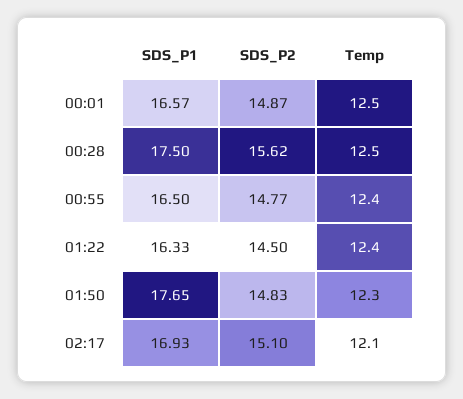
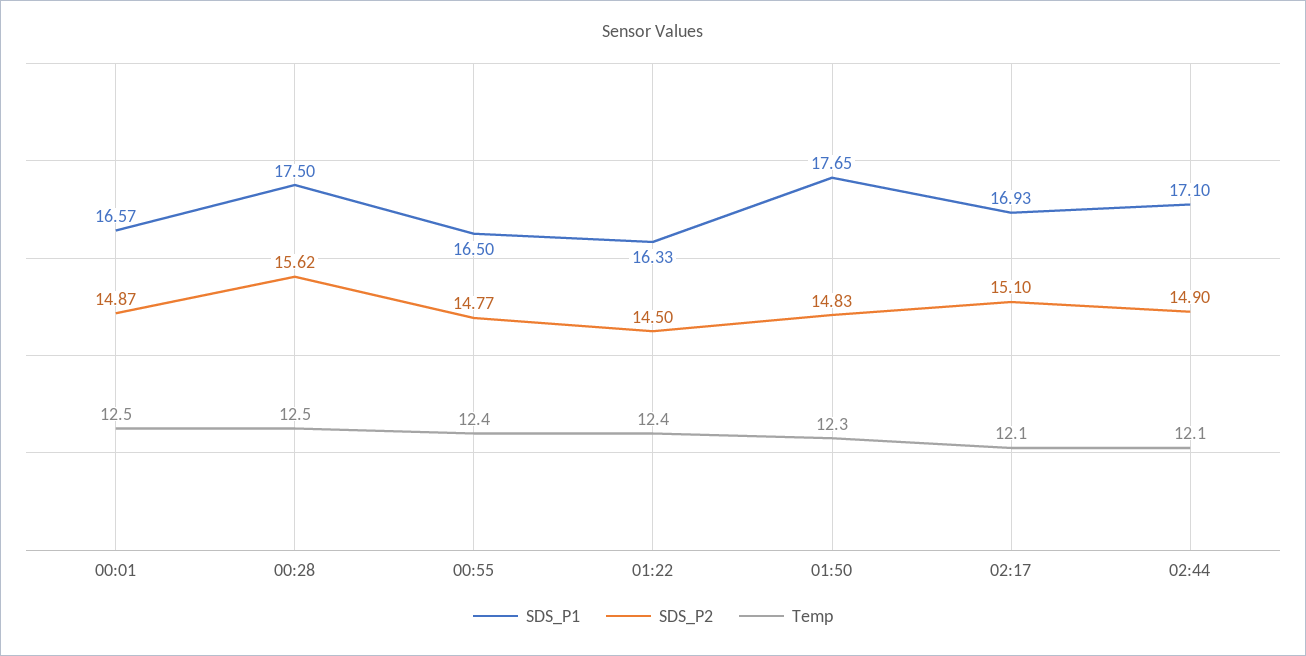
SDS_P1, 02:44: none -> 17.1
SDS_P2, 02:44: none -> 14.9
Temp, 02:44: none -> 12.1

